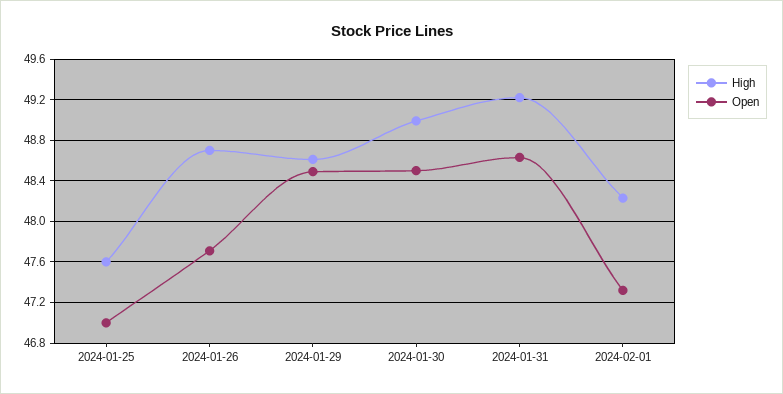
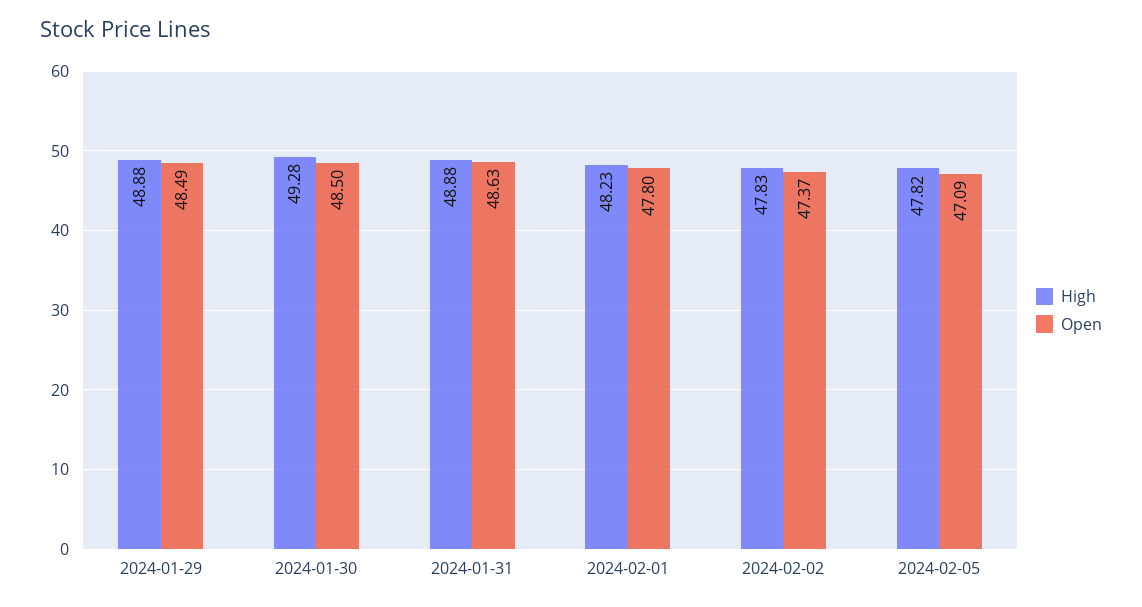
High, 2024-01-25: 47.6 -> none
Open, 2024-01-25: 47 -> none
High, 2024-01-26: 48.7 -> none
Open, 2024-01-26: 47.7 -> none
High, 2024-01-29: 48.6 -> 48.88
High, 2024-01-30: 49 -> 49.28
High, 2024-01-31: 49.2 -> 48.88
Open, 2024-02-01: 47.3 -> 47.8
High, 2024-02-02: none -> 47.83
Open, 2024-02-02: none -> 47.37
High, 2024-02-05: none -> 47.82
Open, 2024-02-05: none -> 47.09

